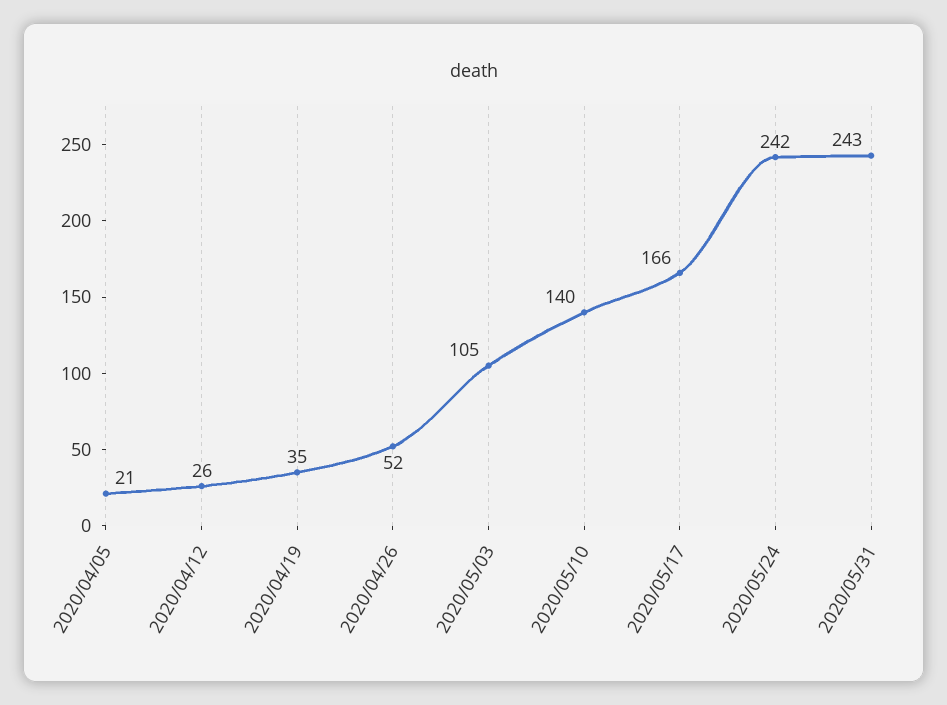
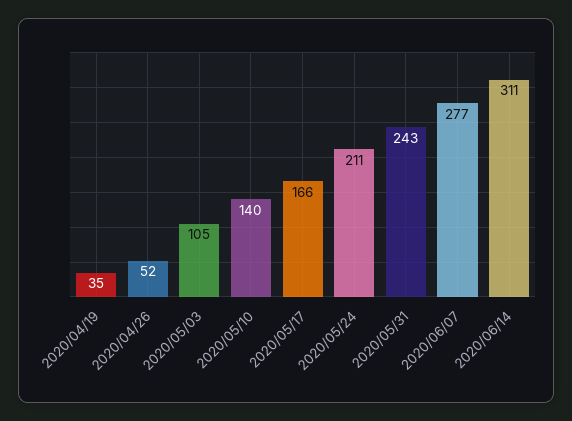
2020/04/05: 21 -> none
2020/04/12: 26 -> none
2020/05/24: 242 -> 211
2020/06/07: none -> 277
2020/06/14: none -> 311

